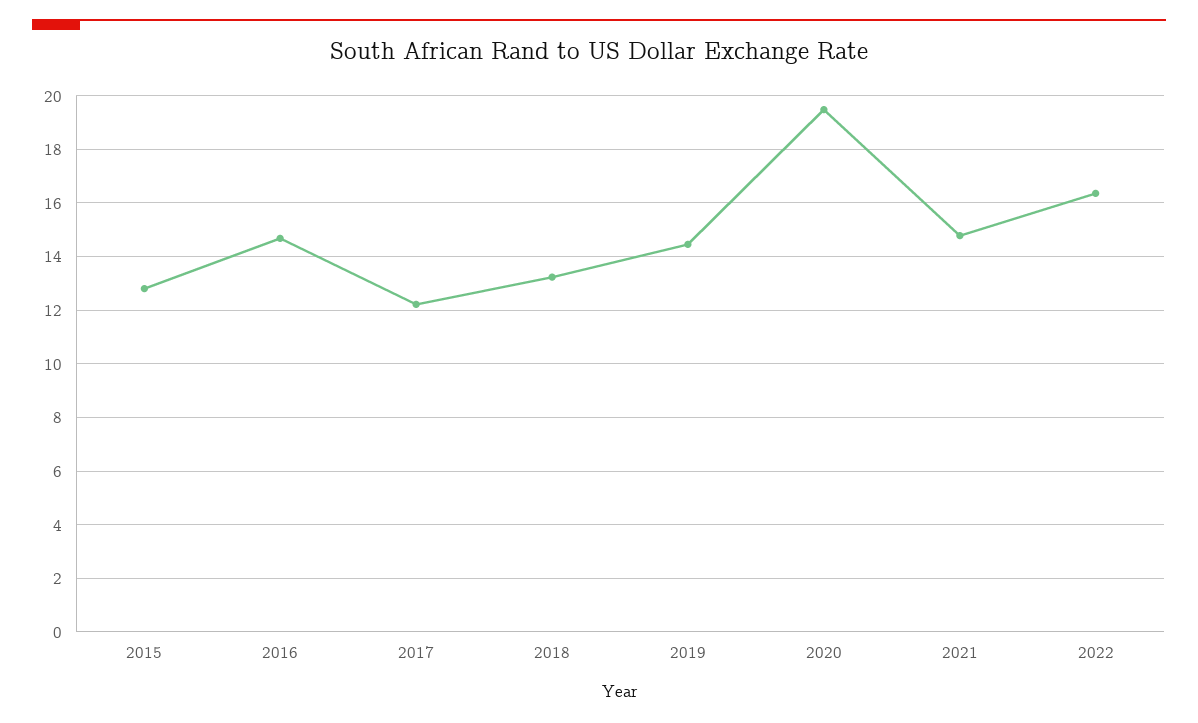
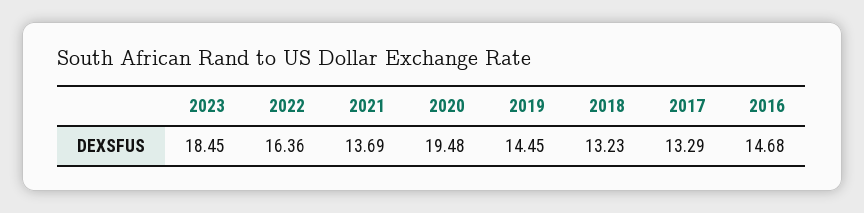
2015: 12.75 -> none
2017: 12.25 -> 13.29
2021: 14.75 -> 13.69
2023: none -> 18.45

